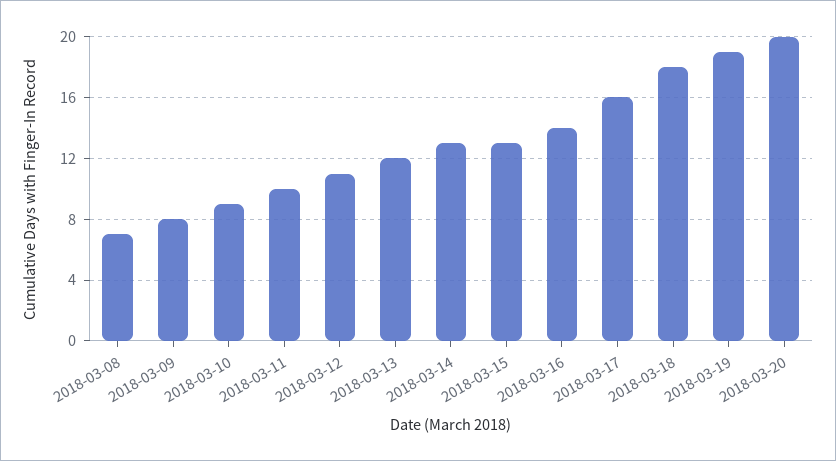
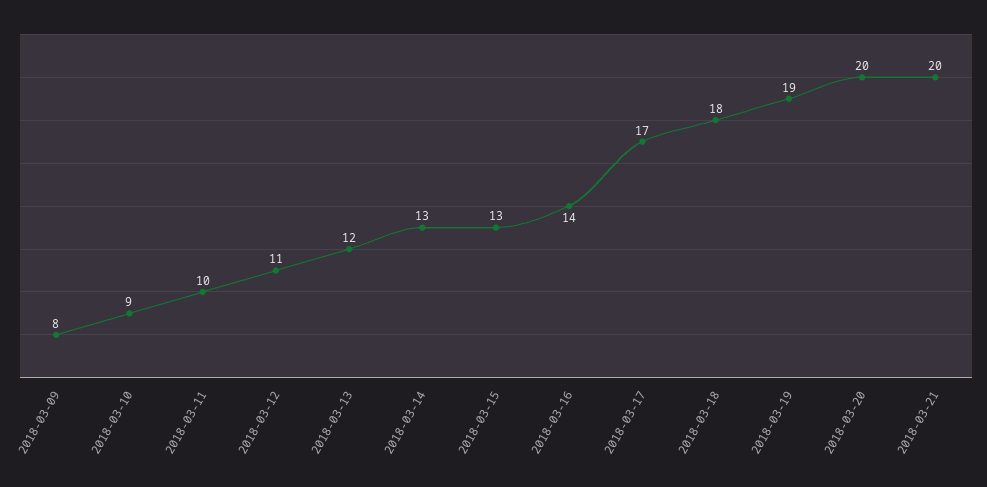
2018-03-08: 7 -> none
2018-03-17: 16 -> 17
2018-03-21: none -> 20

